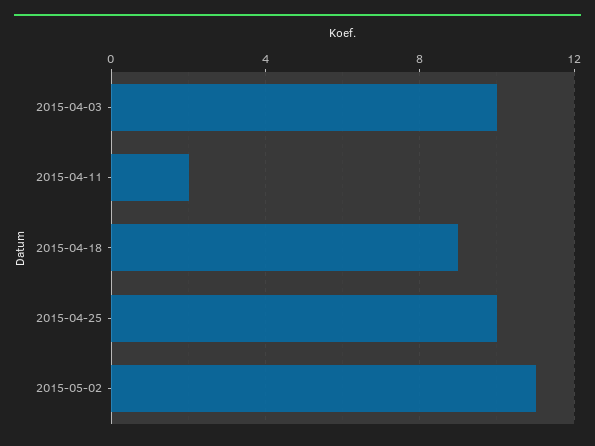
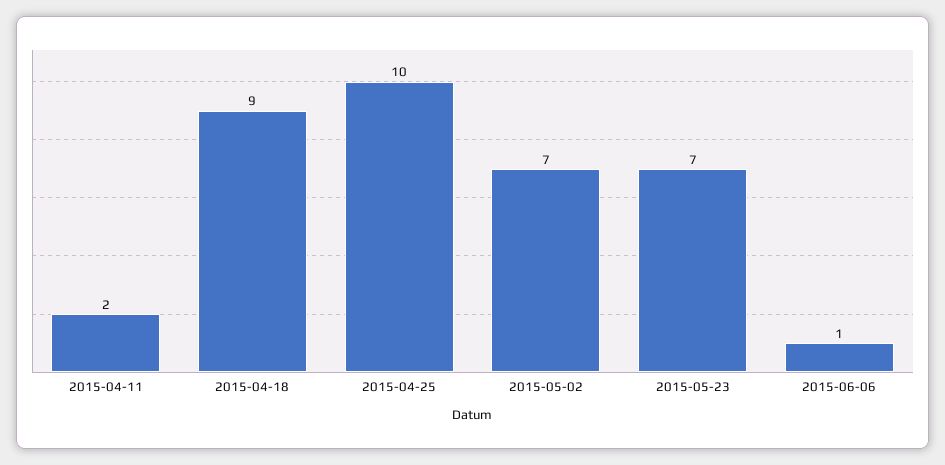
2015-04-03: 10 -> none
2015-05-02: 11 -> 7
2015-05-23: none -> 7
2015-06-06: none -> 1

